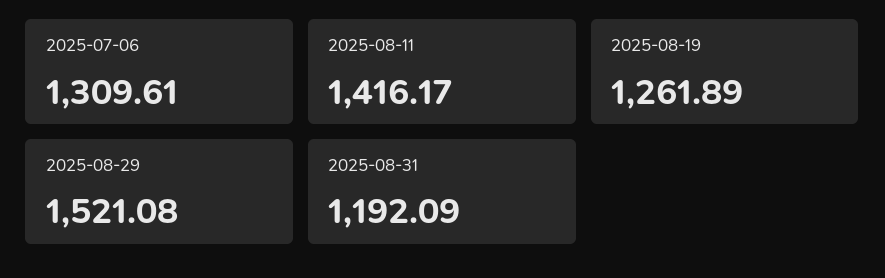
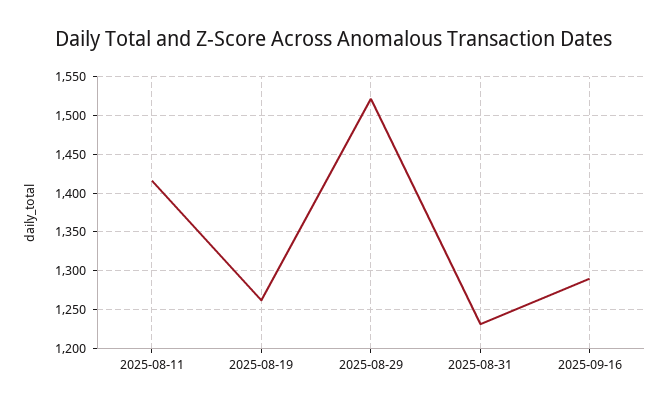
2025-07-06: 1309.61 -> none
2025-08-31: 1192.09 -> 1230
2025-09-16: none -> 1290

